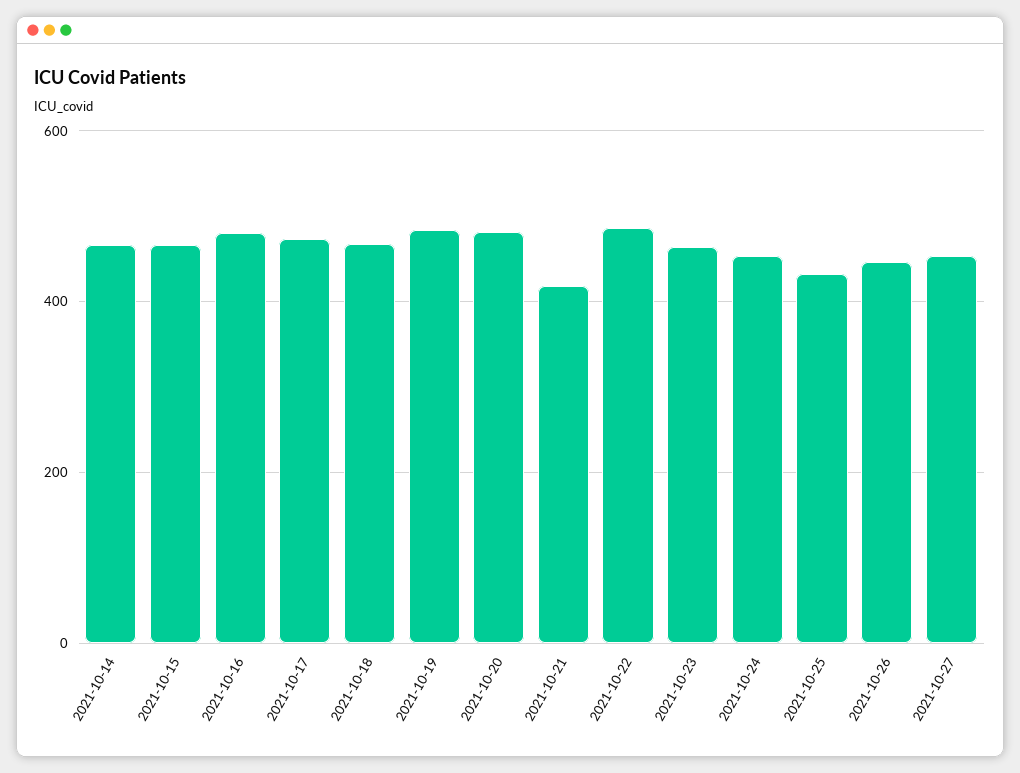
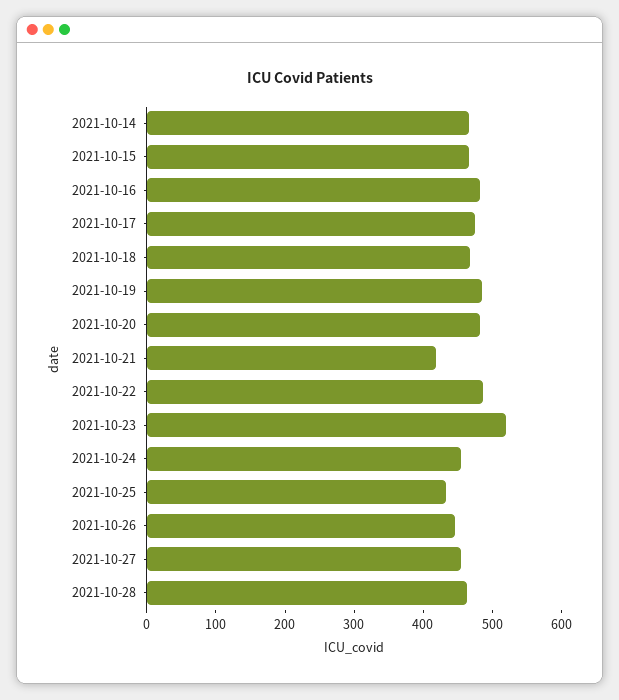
2021-10-23: 460 -> 520
2021-10-28: none -> 460

